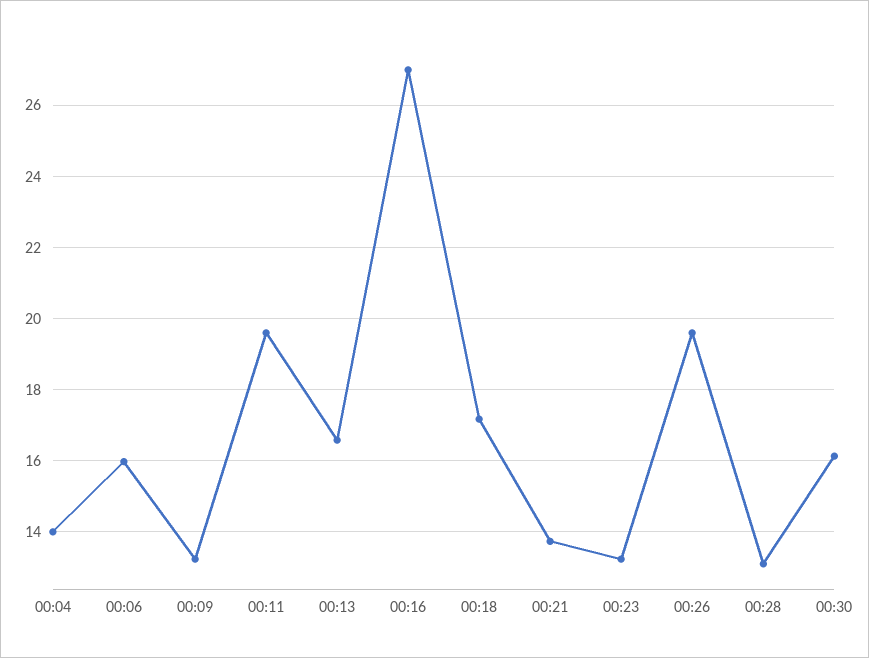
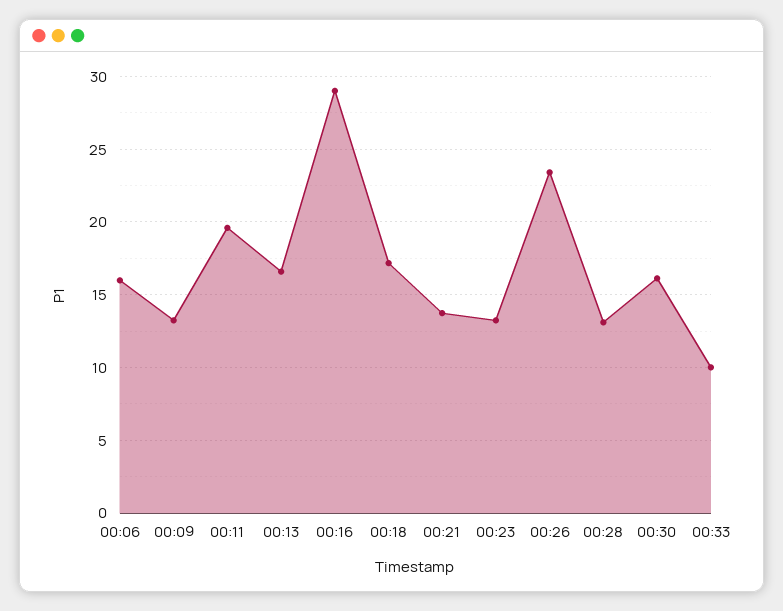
00:04: 14 -> none
00:16: 27 -> 29
00:26: 19.6 -> 23.5
00:33: none -> 10

